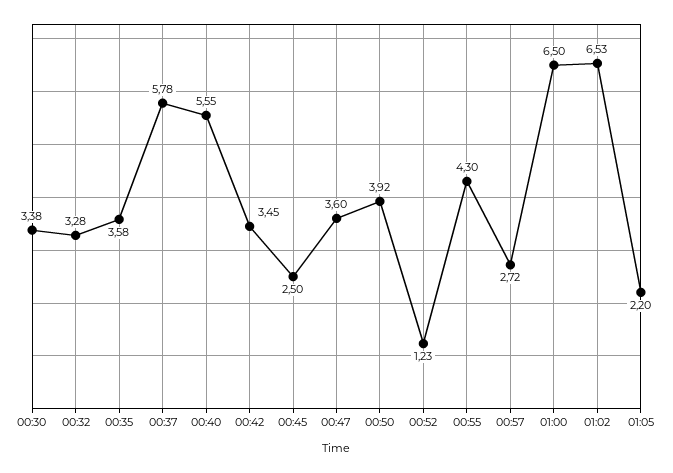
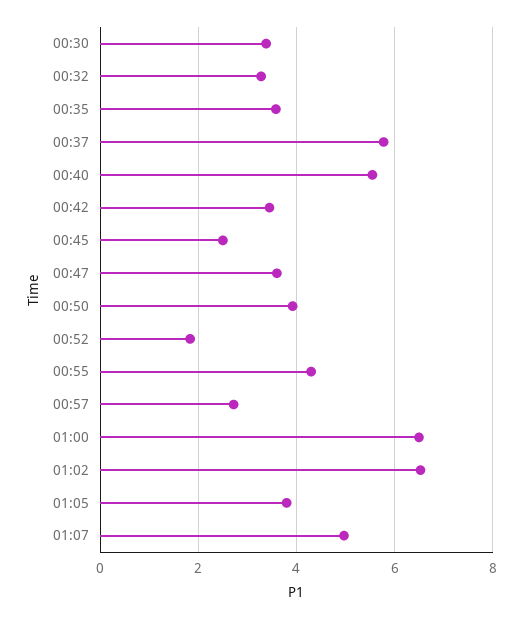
00:52: 1.23 -> 1.8
01:05: 2.2 -> 3.8
01:07: none -> 5

